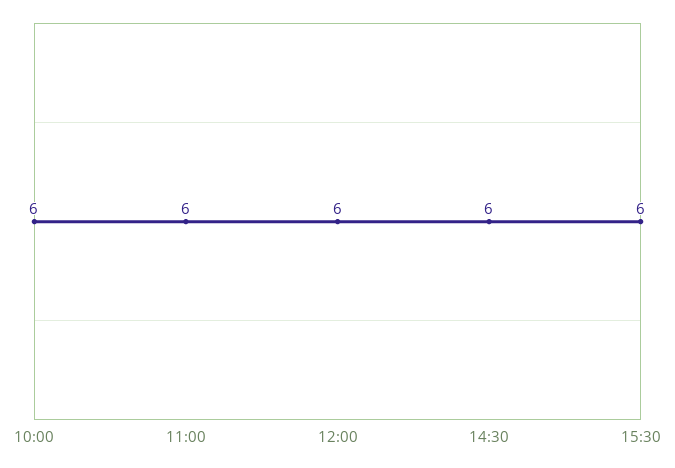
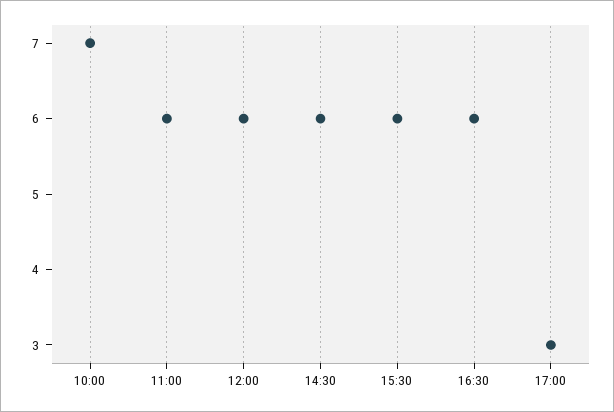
10:00: 6 -> 7
16:30: none -> 6
17:00: none -> 3

